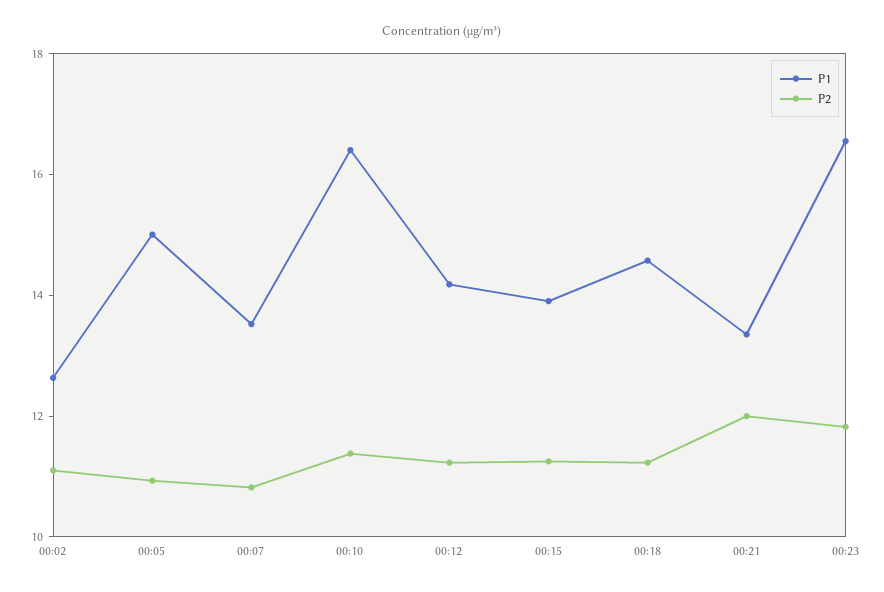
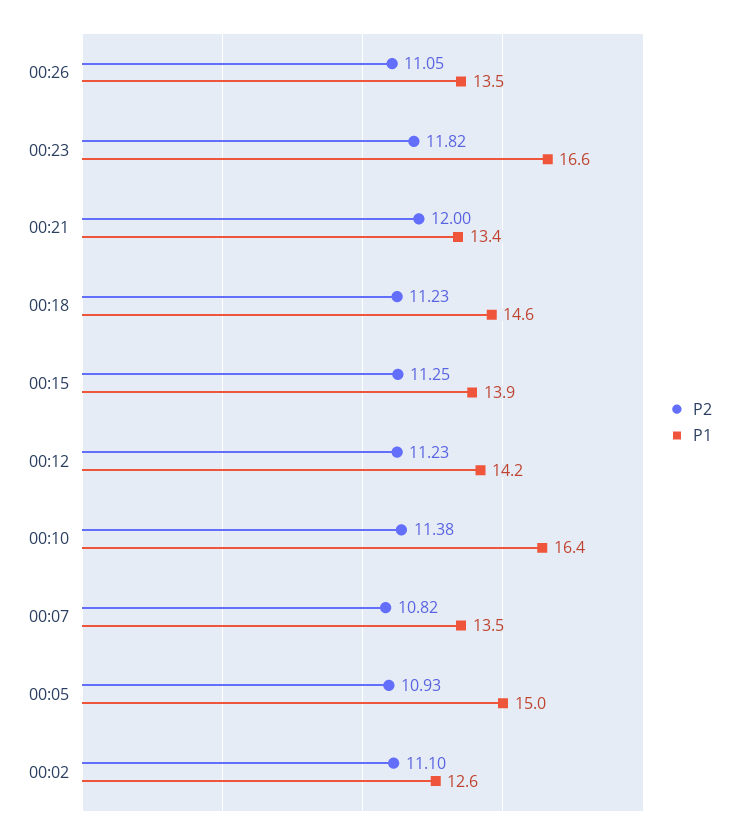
P2, 00:26: none -> 11.05
P1, 00:26: none -> 13.5

